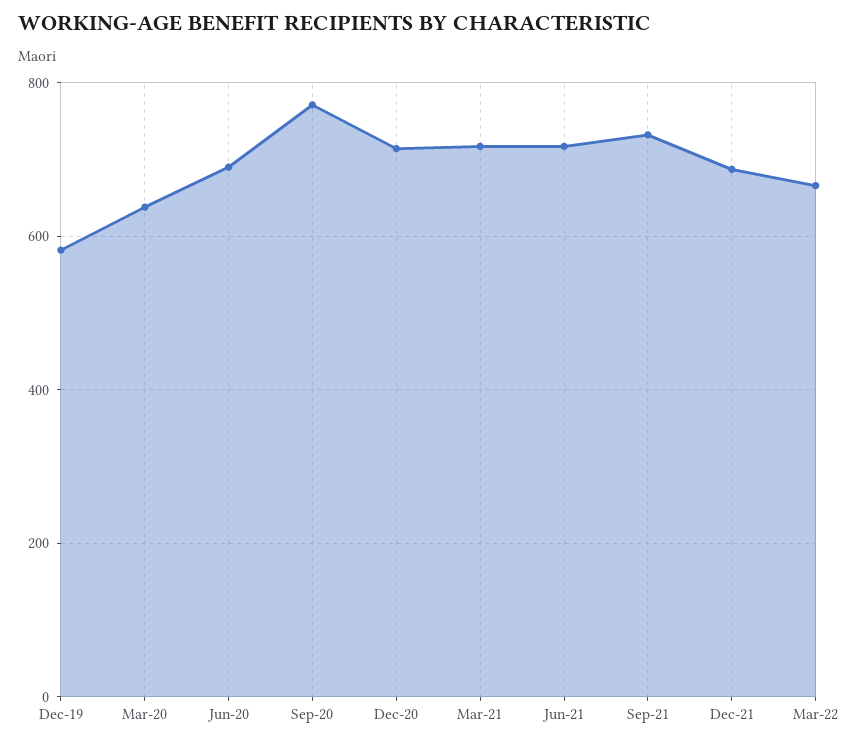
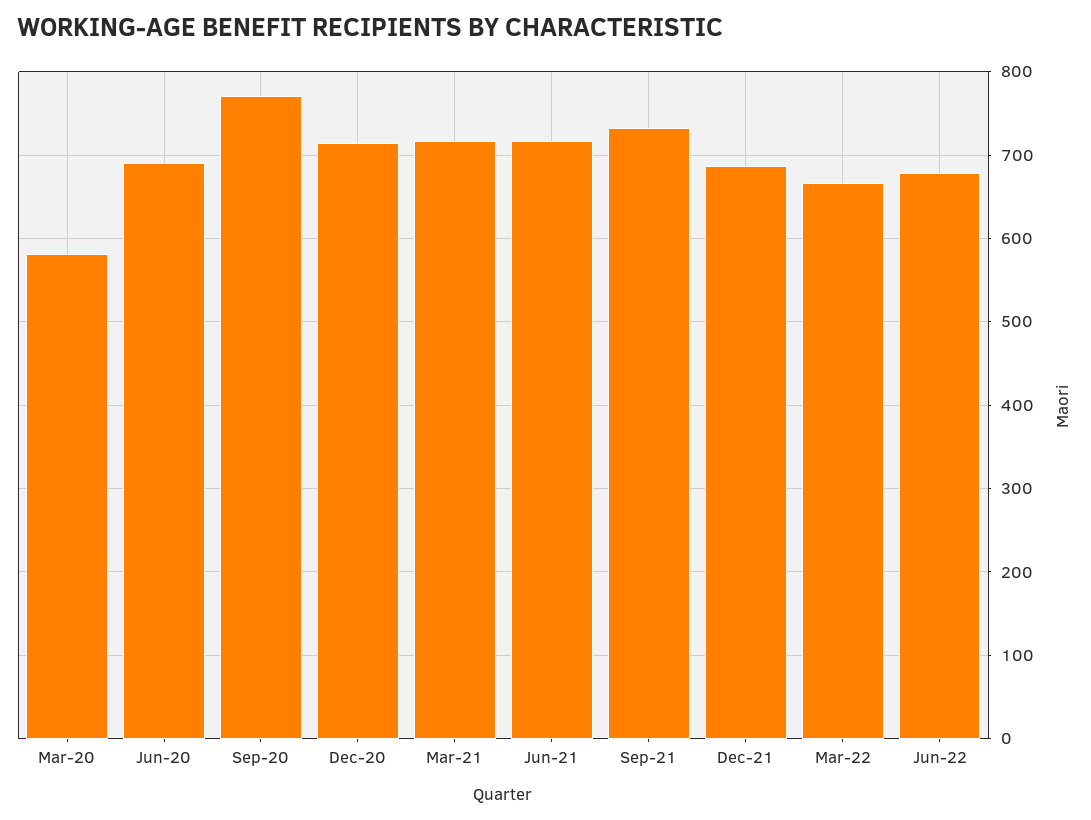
Dec-19: 580 -> none
Mar-20: 640 -> 580
Jun-22: none -> 680

